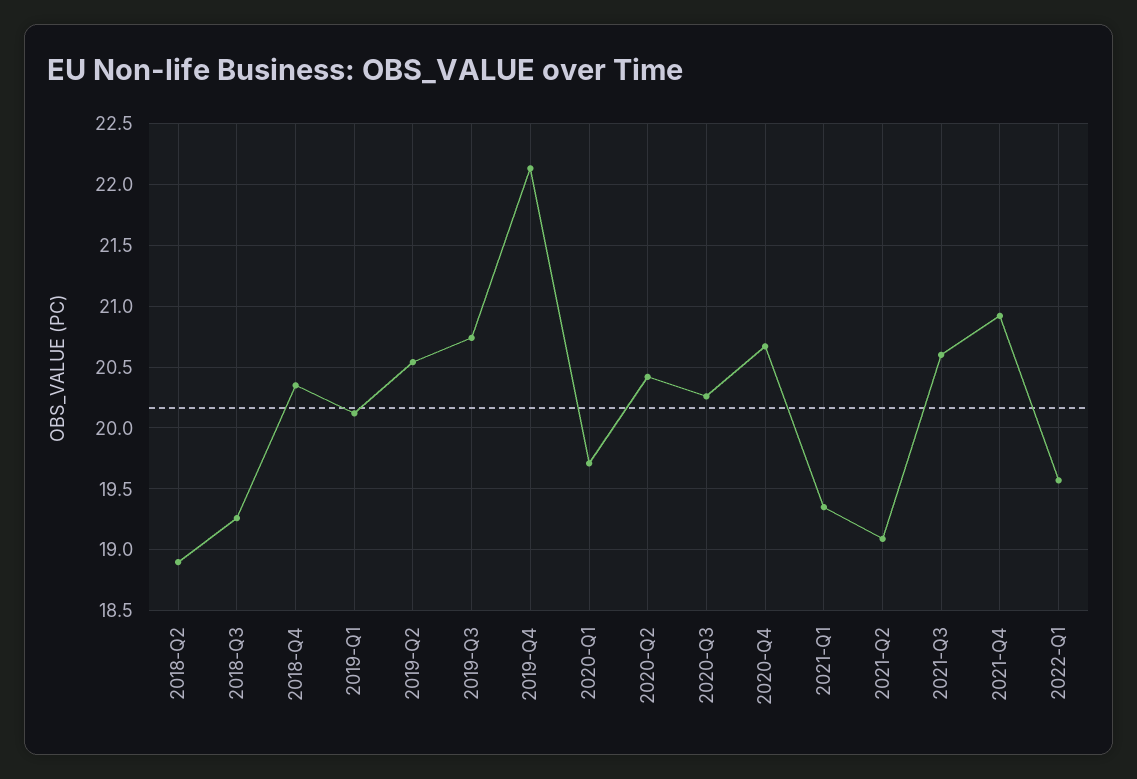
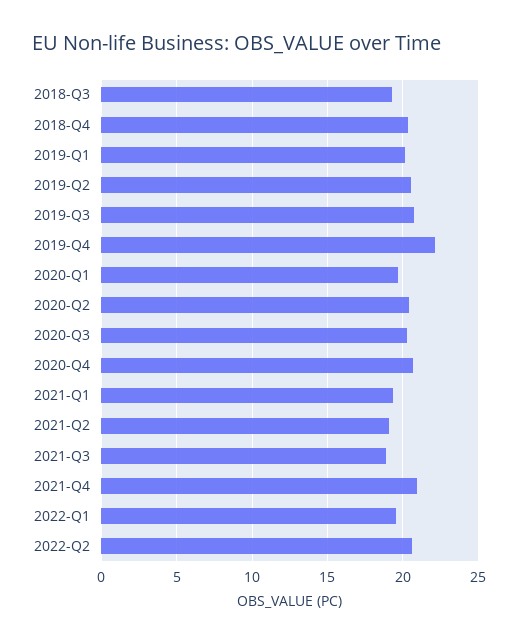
2018-Q2: 18.9 -> none
2021-Q3: 20.6 -> 19
2022-Q2: none -> 20.5

